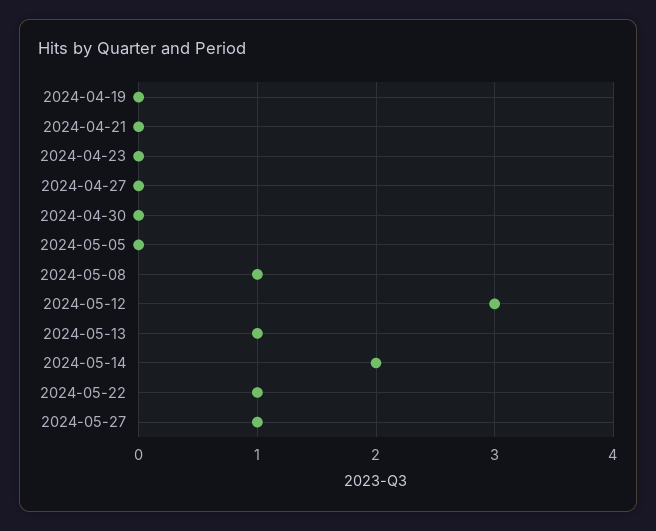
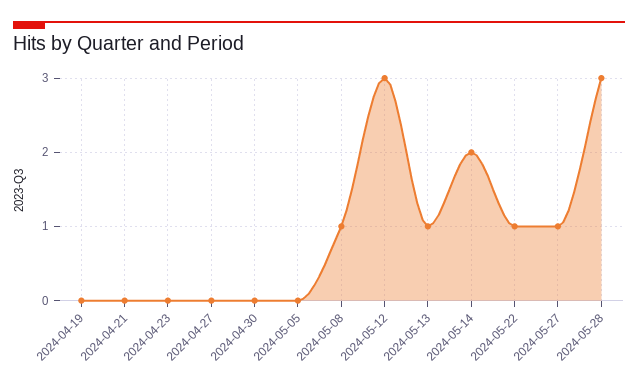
2024-05-28: none -> 3

